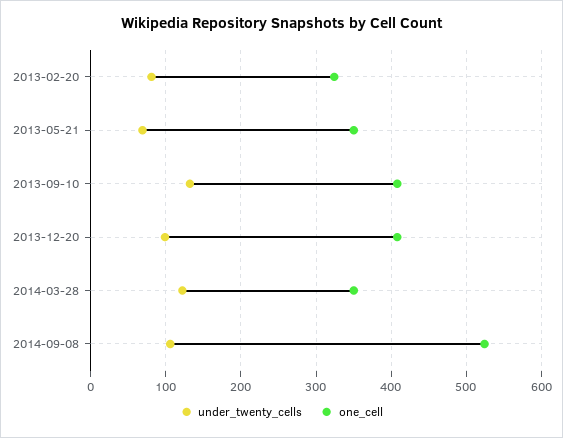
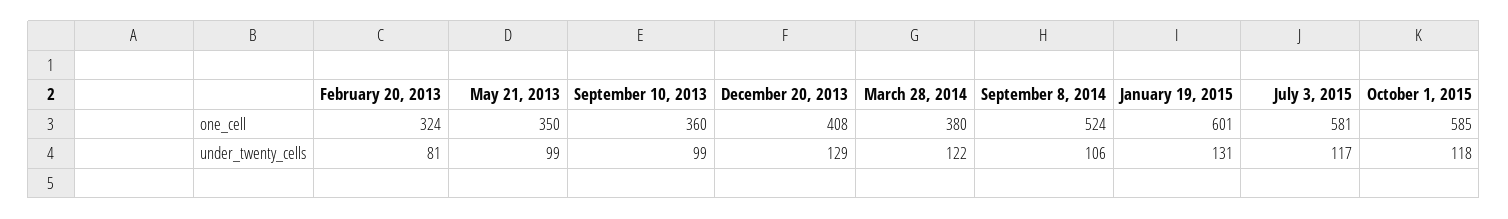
under_twenty_cells, 2013-05-21: 70 -> 99
under_twenty_cells, 2013-09-10: 130 -> 99
one_cell, 2013-09-10: 410 -> 360
under_twenty_cells, 2013-12-20: 100 -> 129
one_cell, 2014-03-28: 350 -> 380
one_cell, January 19, 2015: none -> 601
one_cell, July 3, 2015: none -> 581
one_cell, October 1, 2015: none -> 585
under_twenty_cells, January 19, 2015: none -> 131
under_twenty_cells, July 3, 2015: none -> 117
under_twenty_cells, October 1, 2015: none -> 118

